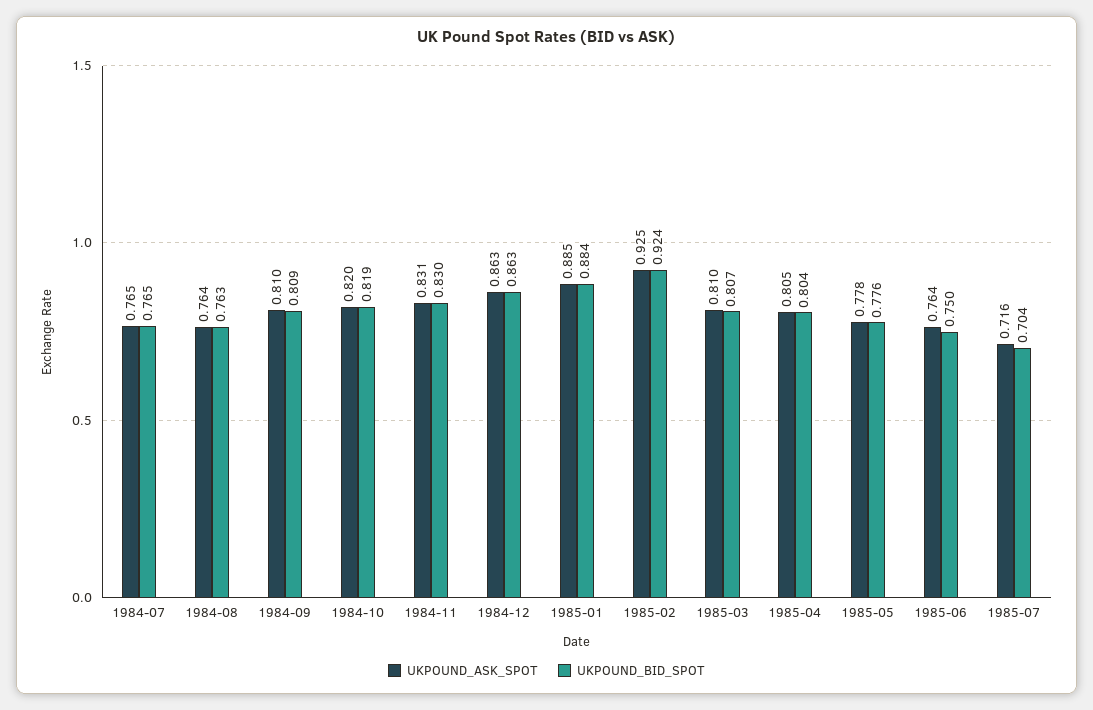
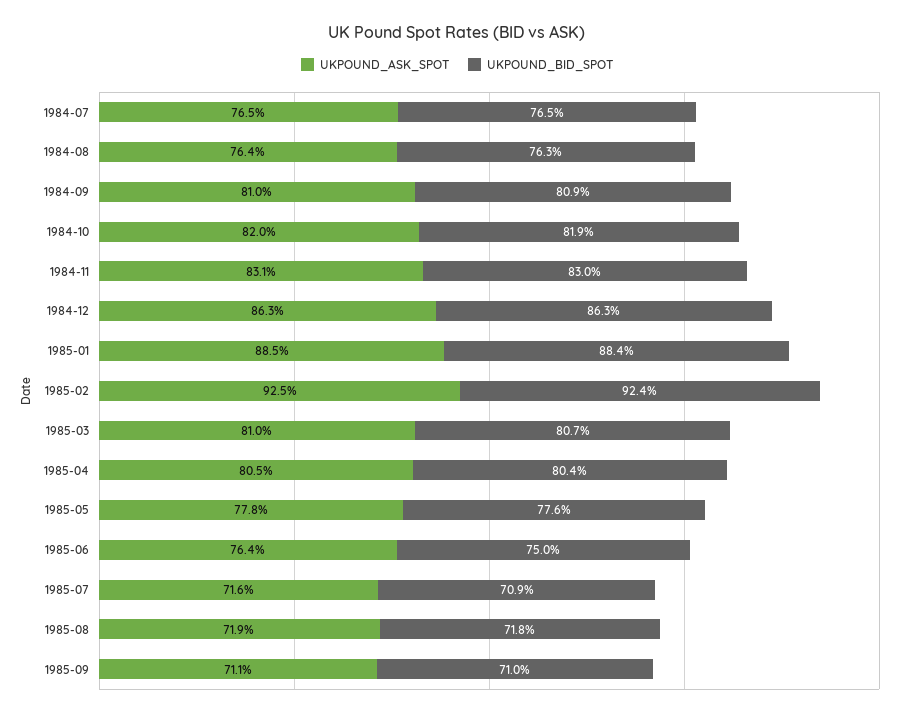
UKPOUND_BID_SPOT, 1985-07: 0.704 -> 0.709
UKPOUND_ASK_SPOT, 1985-08: none -> 0.719
UKPOUND_BID_SPOT, 1985-08: none -> 0.718
UKPOUND_ASK_SPOT, 1985-09: none -> 0.711
UKPOUND_BID_SPOT, 1985-09: none -> 0.71

